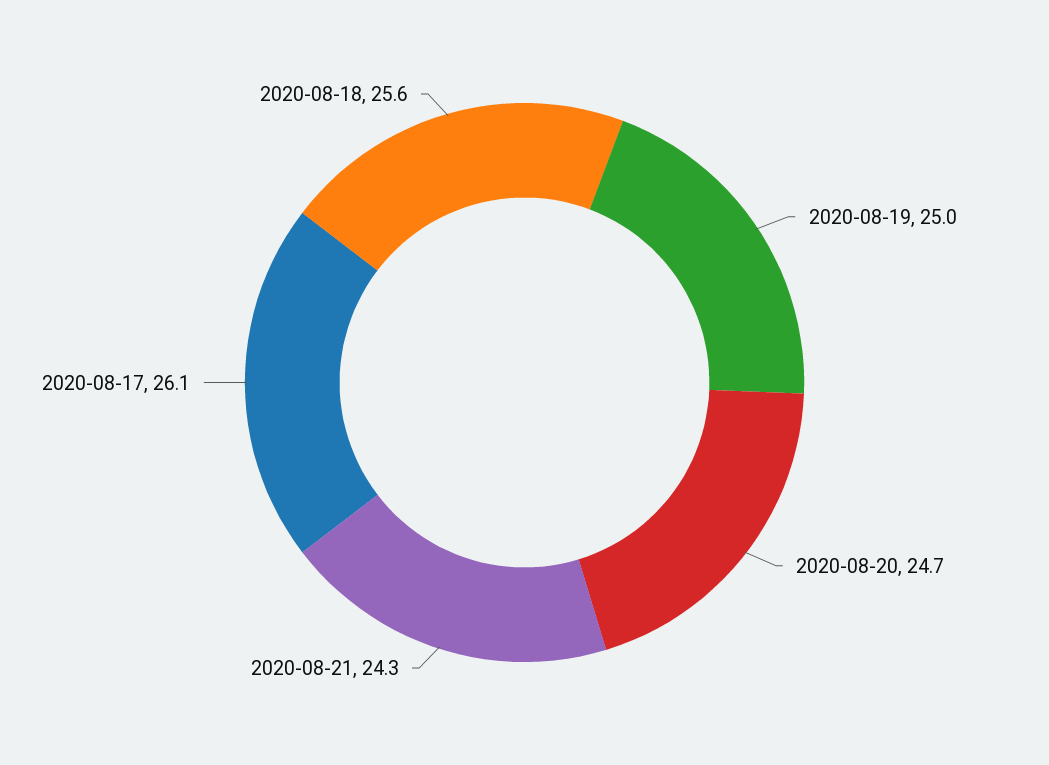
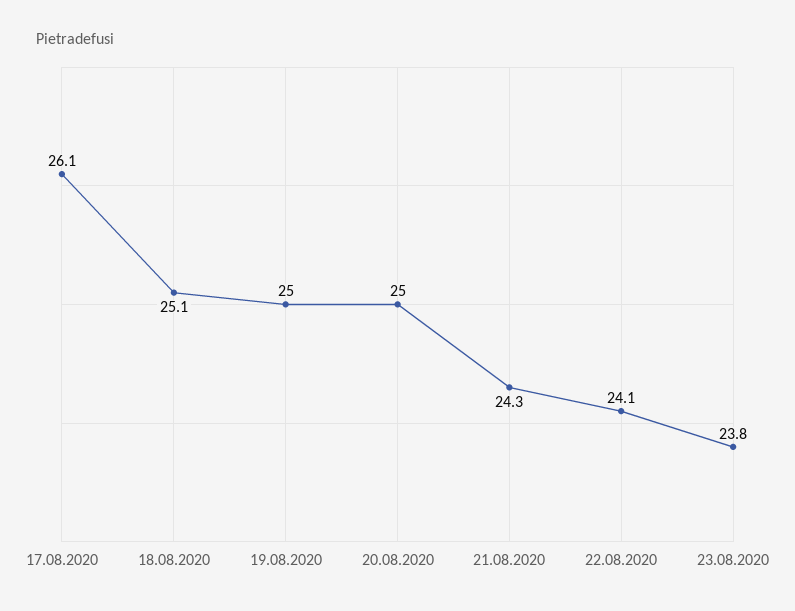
2020-08-20: 24.7 -> 25
2020-08-18: 25.6 -> 25.1
22.08.2020: none -> 24.1
23.08.2020: none -> 23.8

